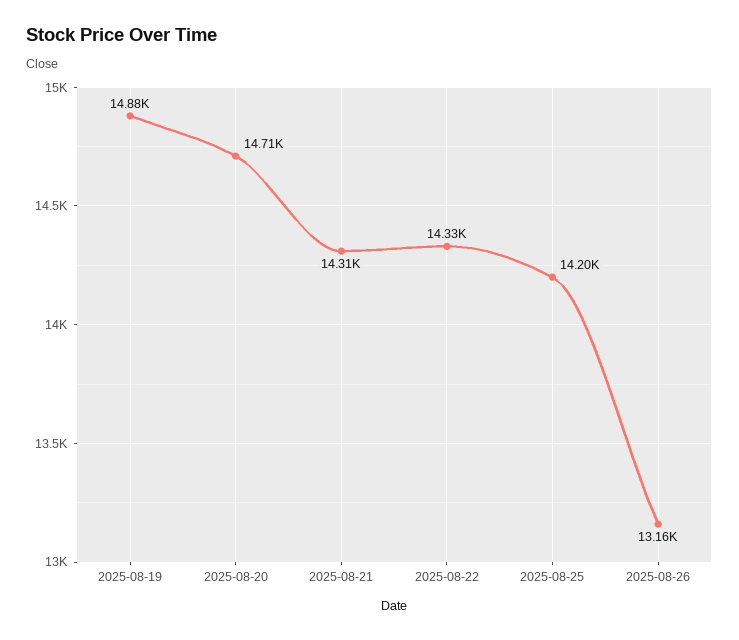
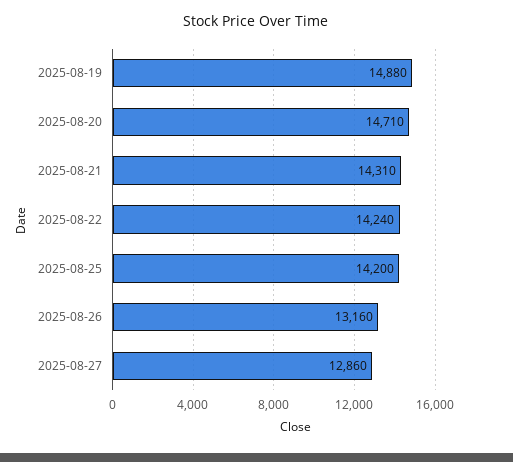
2025-08-22: 14330 -> 14240
2025-08-27: none -> 12860

